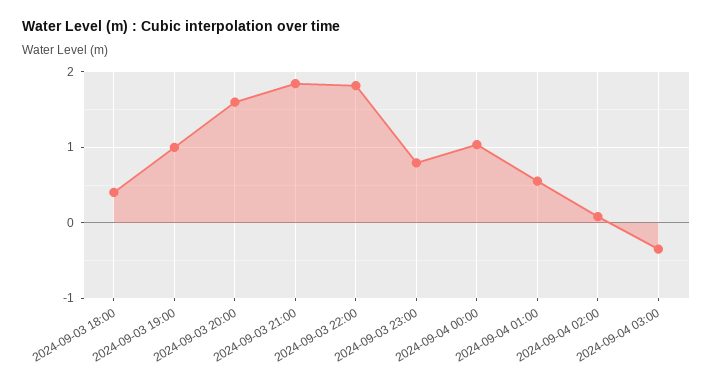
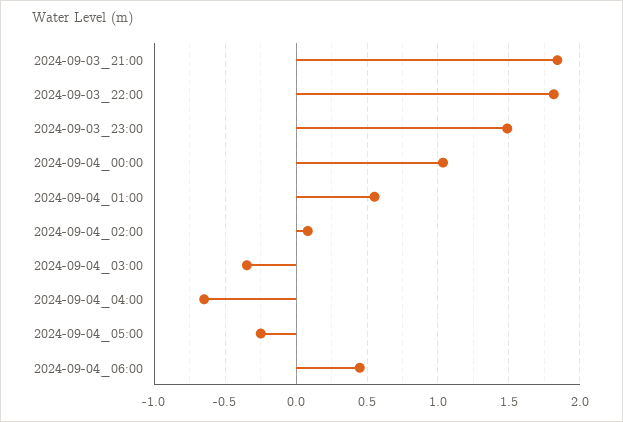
2024-09-03 18:00: 0.4 -> none
2024-09-03 19:00: 1 -> none
2024-09-03 20:00: 1.6 -> none
2024-09-03 23:00: 0.8 -> 1.5
2024-09-04_04:00: none -> -0.65
2024-09-04_05:00: none -> -0.25
2024-09-04_06:00: none -> 0.45

